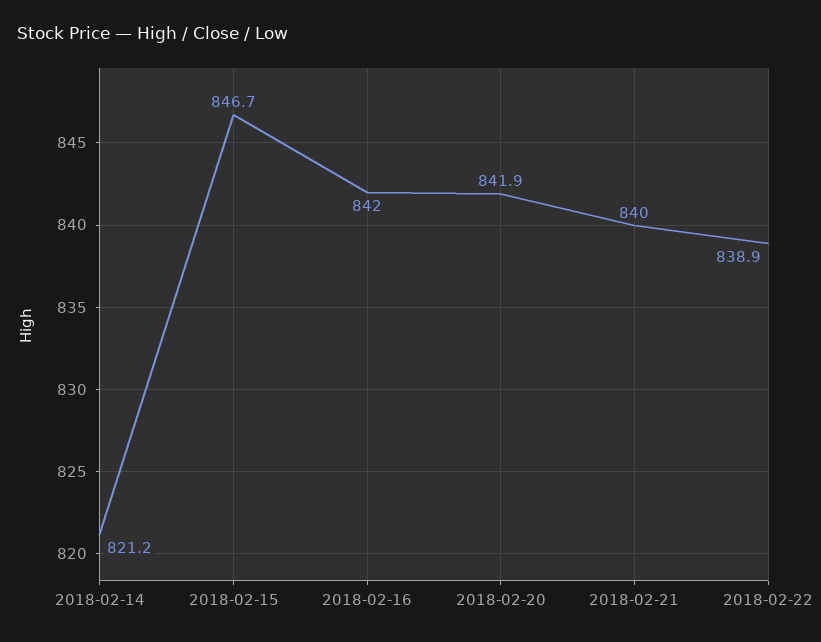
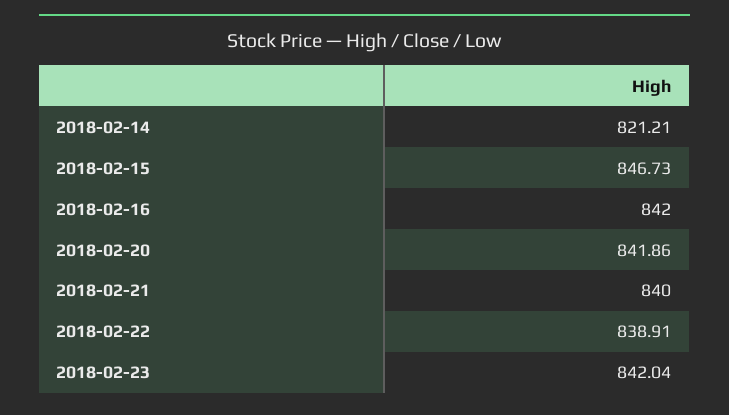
2018-02-23: none -> 842.04

